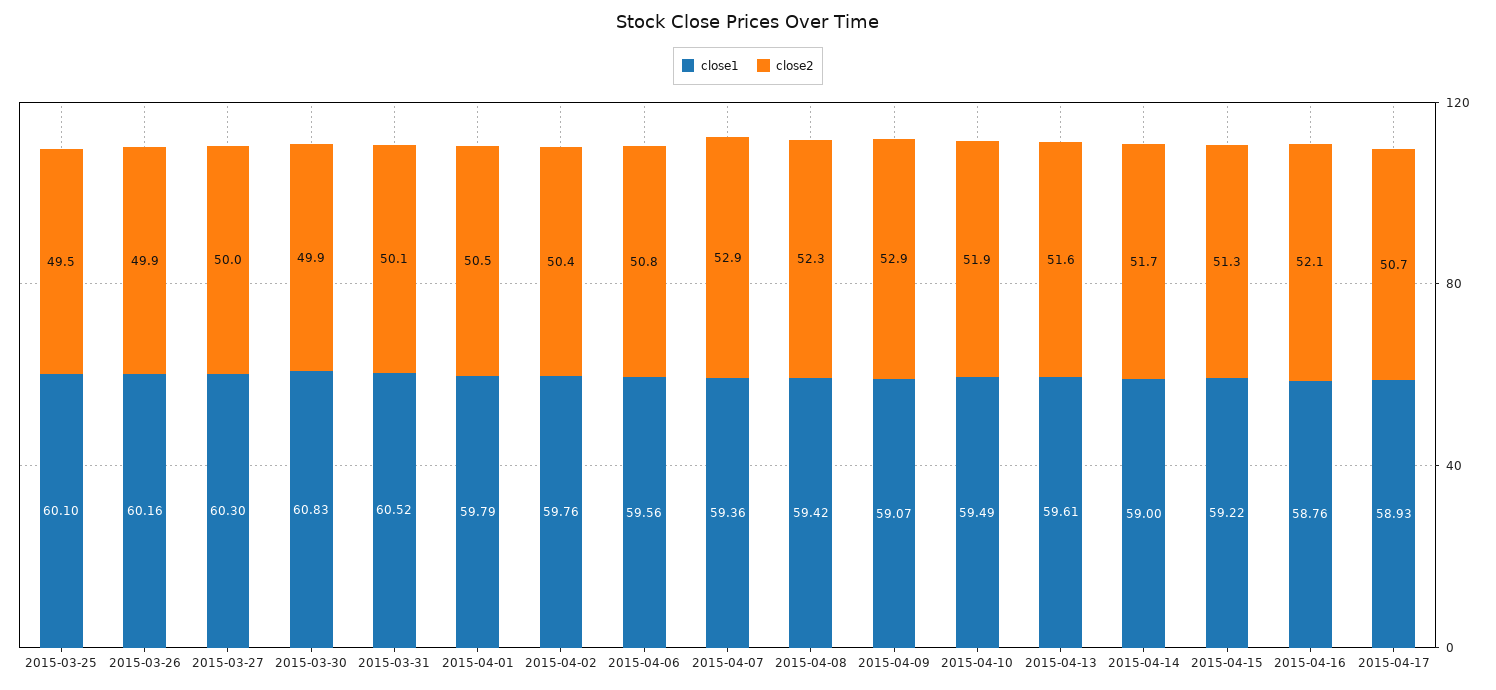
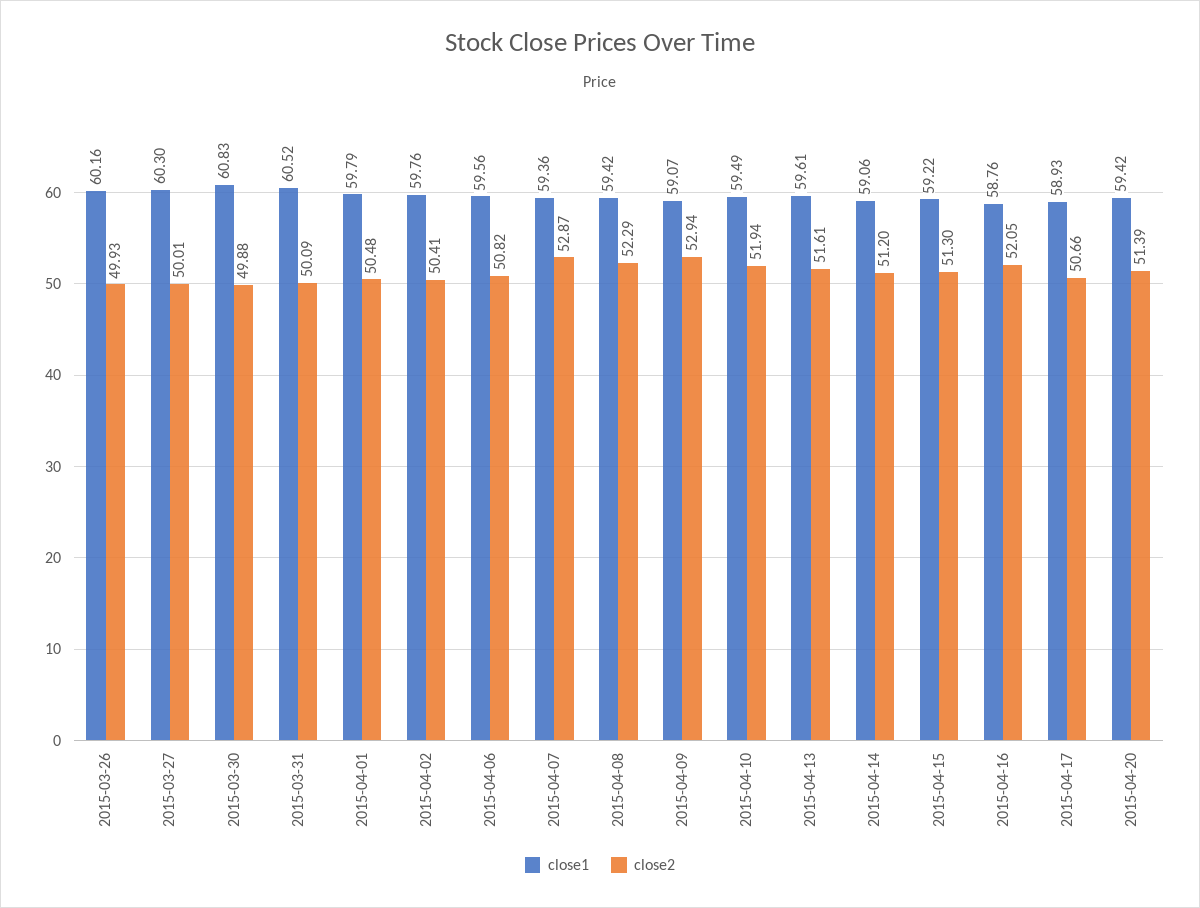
close1, 2015-03-25: 60.1 -> none
close2, 2015-03-25: 49.5 -> none
close1, 2015-04-14: 59 -> 59.06
close2, 2015-04-14: 51.7 -> 51.2
close1, 2015-04-20: none -> 59.42
close2, 2015-04-20: none -> 51.39

